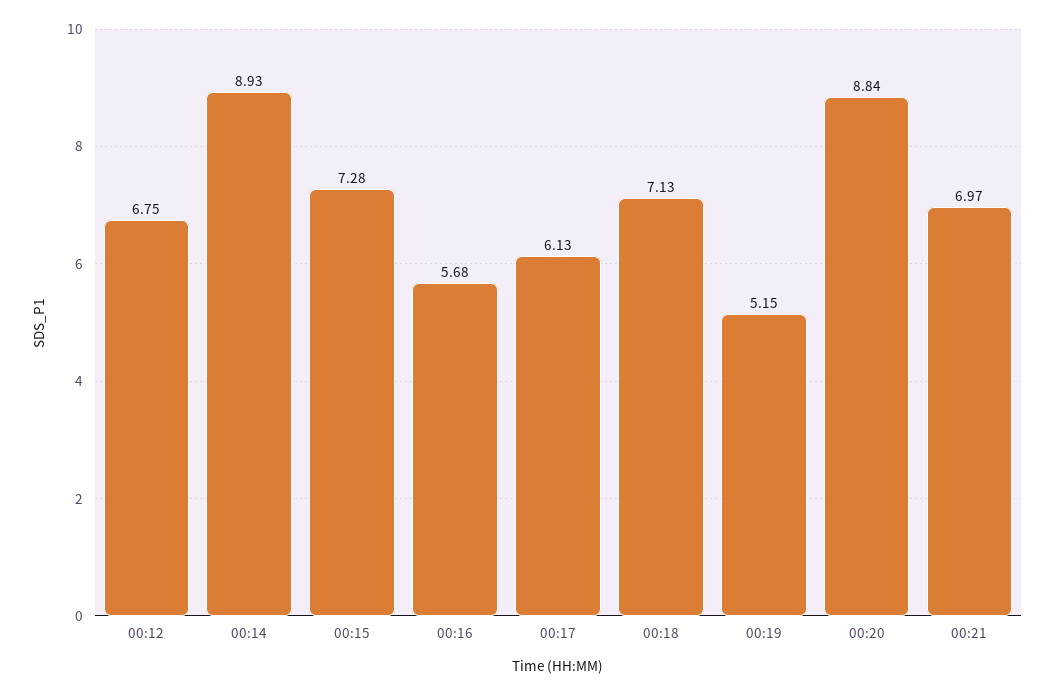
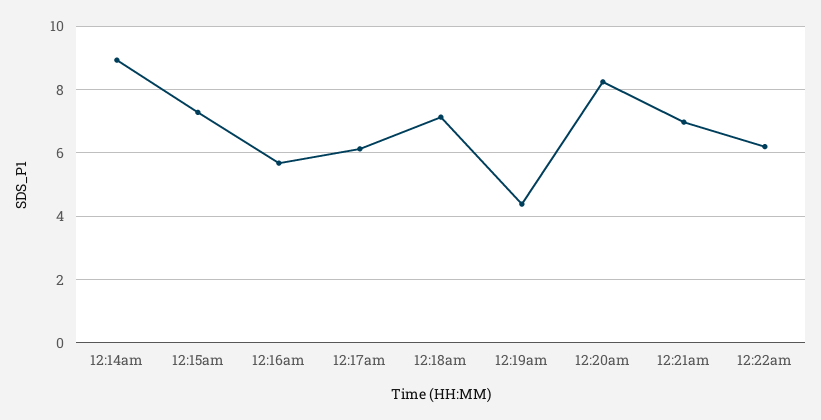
00:12: 6.75 -> none
00:19: 5.15 -> 4.4
00:20: 8.84 -> 8.2
12:22am: none -> 6.2

